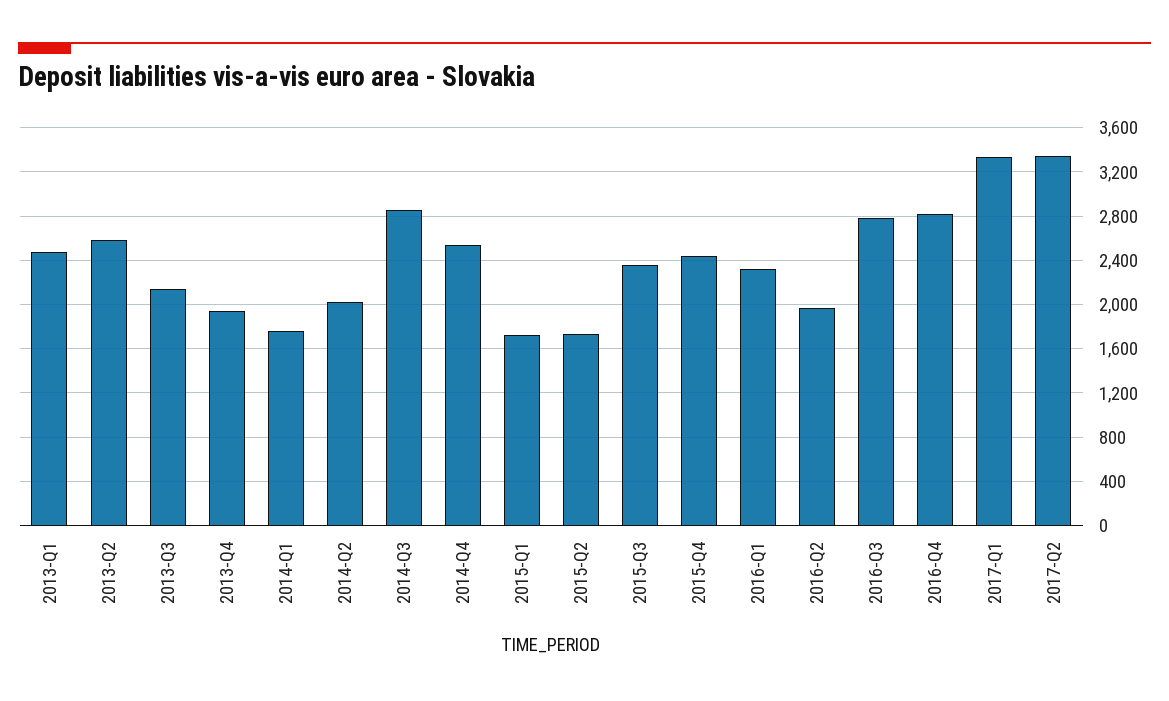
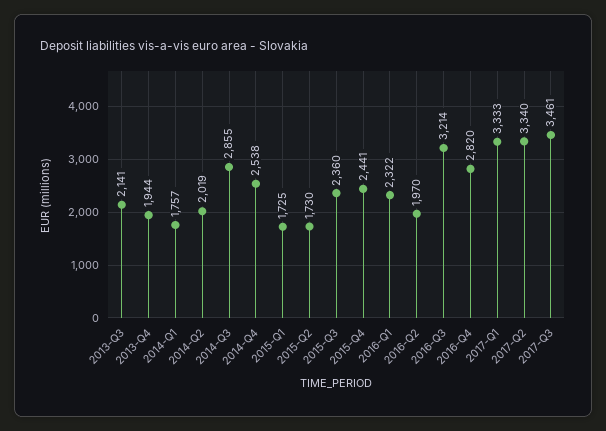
2013-Q1: 2500 -> none
2013-Q2: 2600 -> none
2016-Q3: 2800 -> 3214
2017-Q3: none -> 3461

